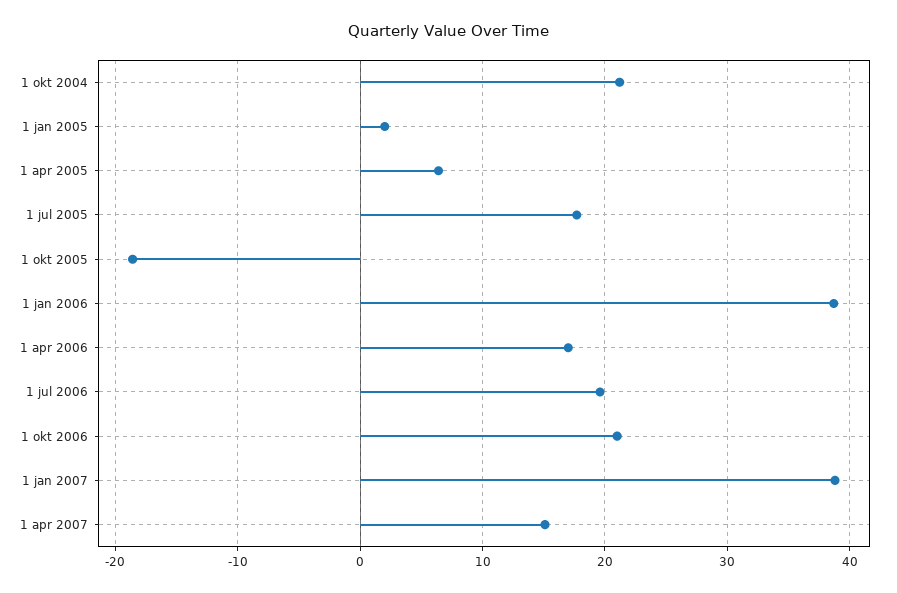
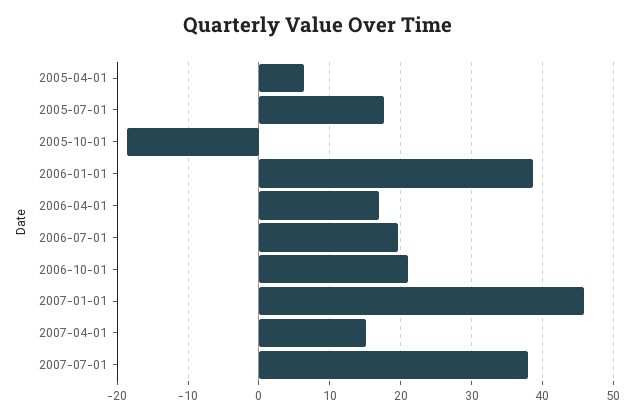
1 okt 2004: 21 -> none
1 jan 2005: 2 -> none
1 jan 2007: 39 -> 46
2007-07-01: none -> 38

